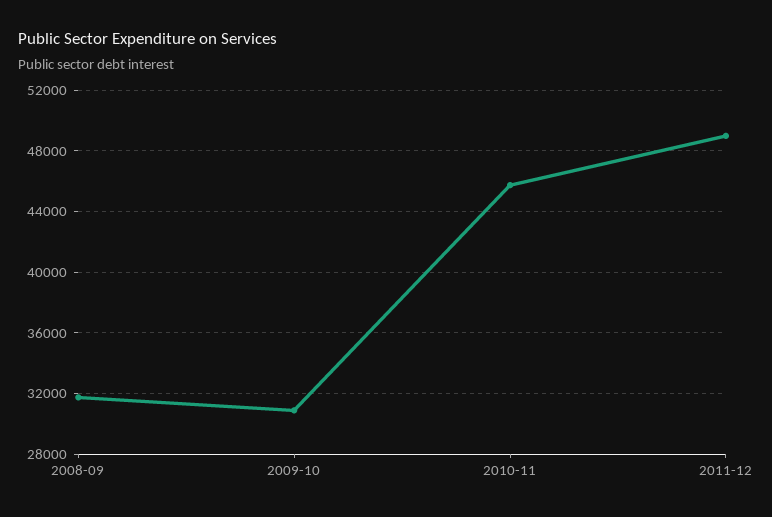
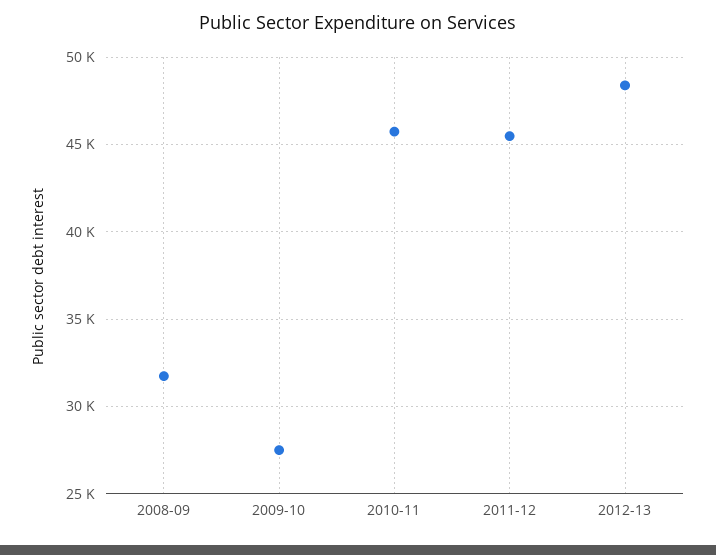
2009-10: 31000 -> 27500
2011-12: 49000 -> 45500
2012-13: none -> 48500

